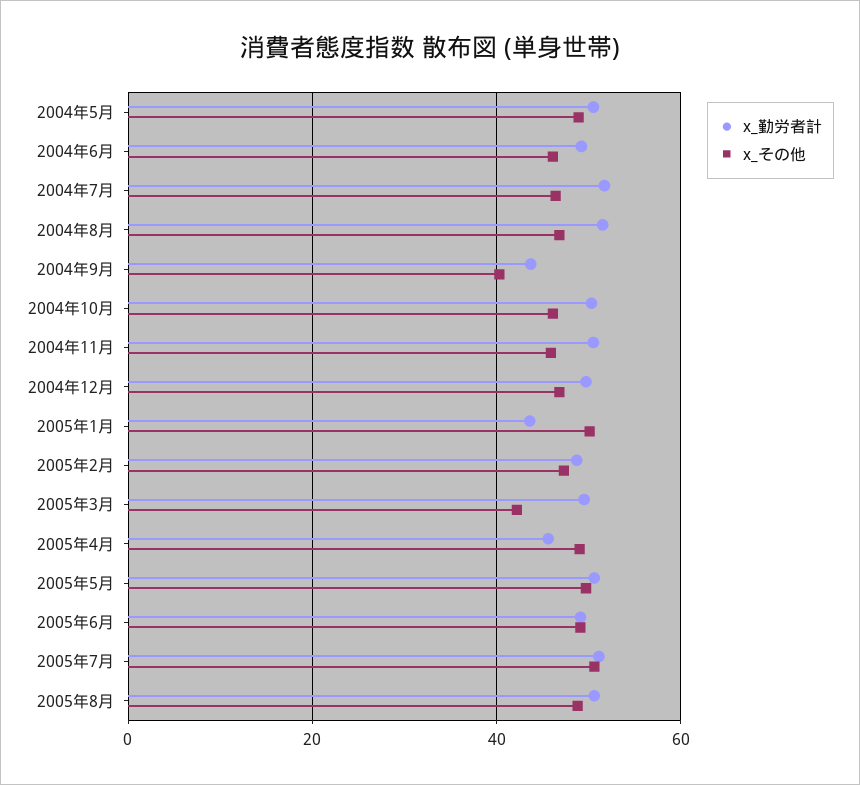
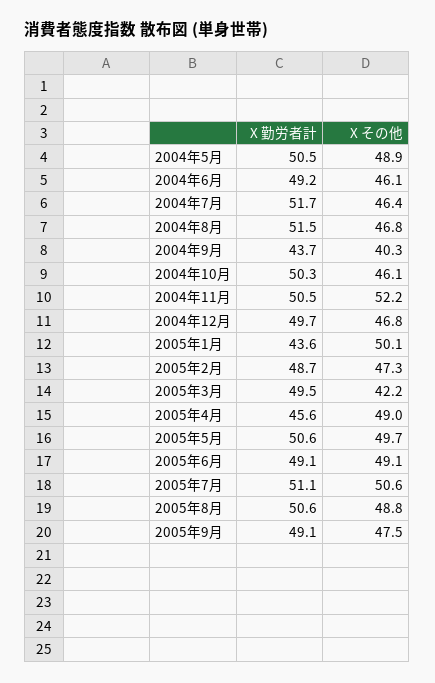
x_その他, 2004年11月: 46 -> 52.2
x_勤労者計, 2005年9月: none -> 49.1
x_その他, 2005年9月: none -> 47.5

